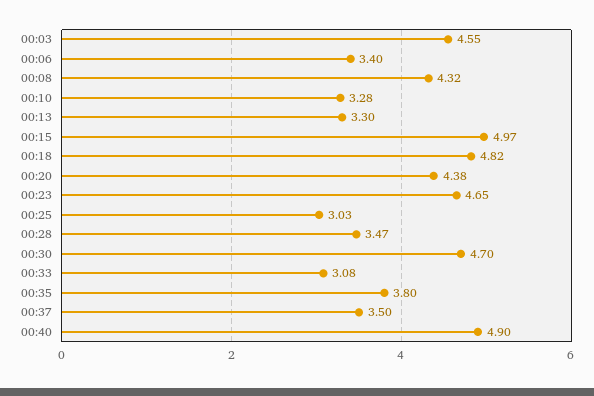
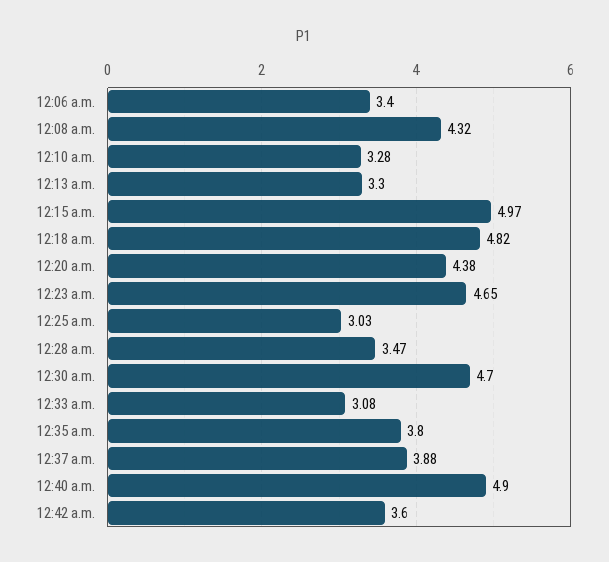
00:03: 4.55 -> none
00:37: 3.5 -> 3.88
12:42 a.m.: none -> 3.6

